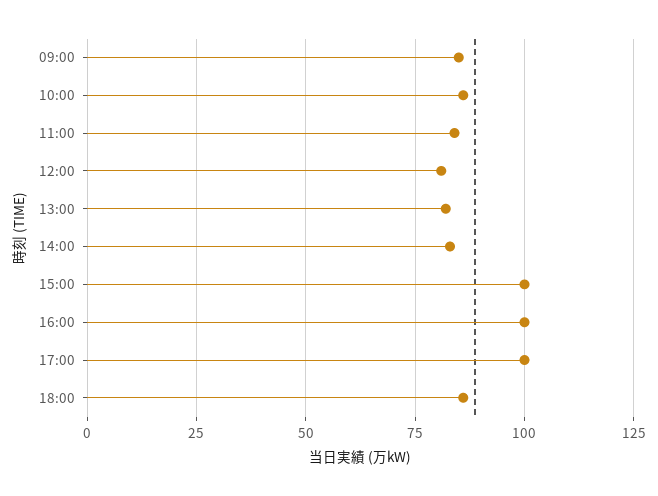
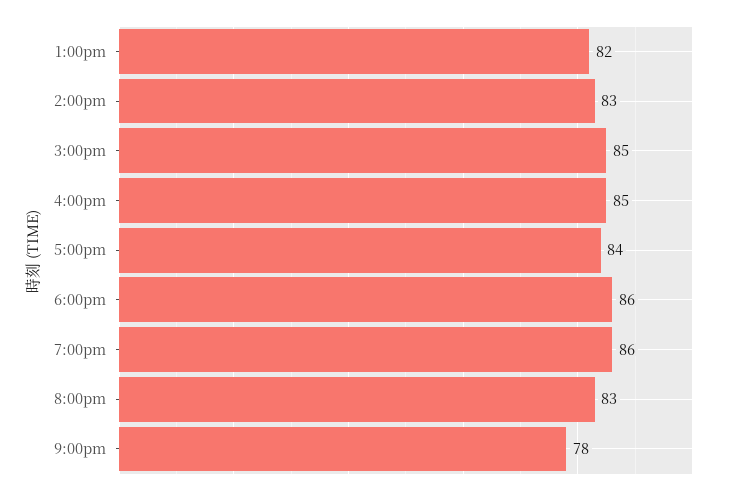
09:00: 85 -> none
10:00: 85 -> none
11:00: 85 -> none
12:00: 80 -> none
15:00: 100 -> 85
16:00: 100 -> 85
17:00: 100 -> 84
7:00pm: none -> 86
8:00pm: none -> 83
9:00pm: none -> 78

